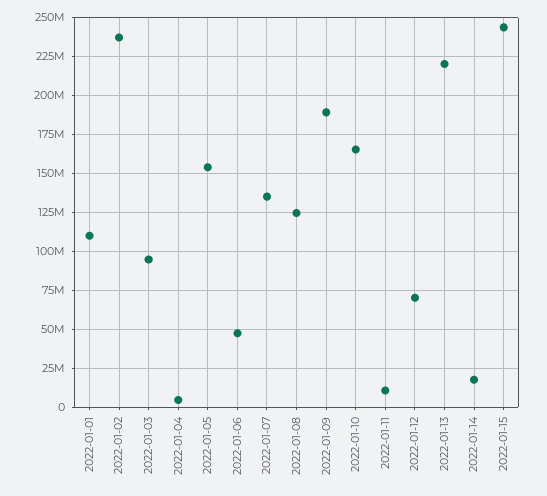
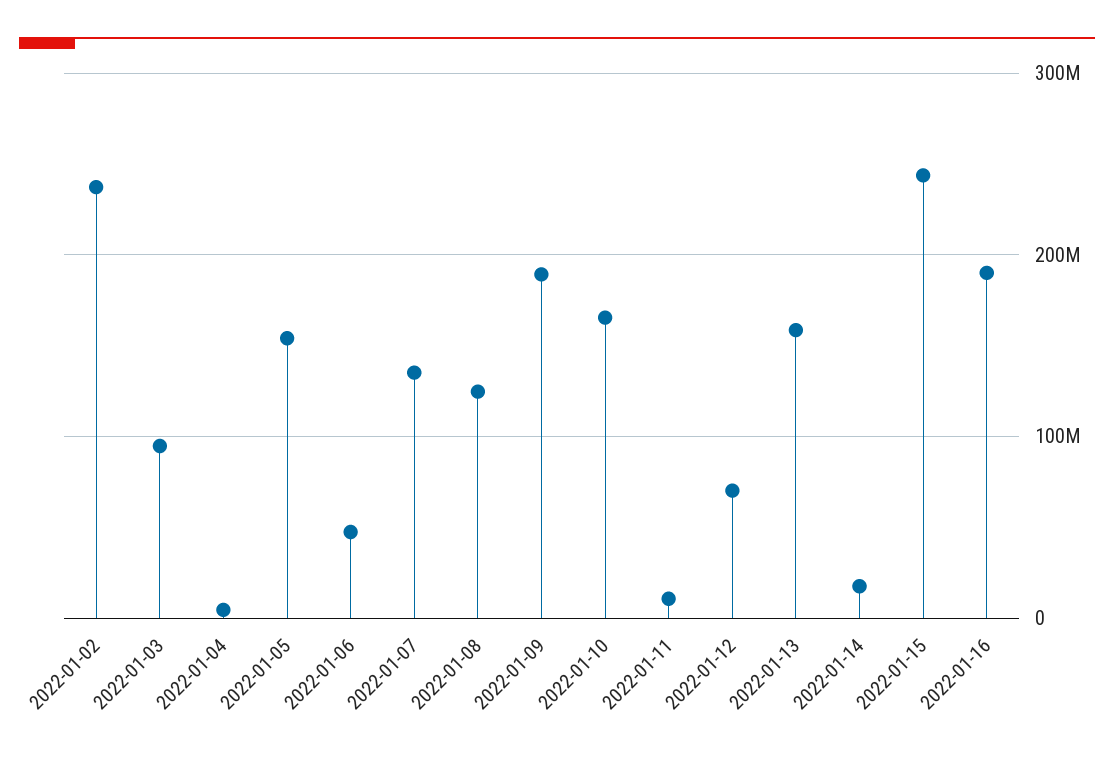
2022-01-01: 110000000 -> none
2022-01-13: 220000000 -> 160000000
2022-01-16: none -> 190000000

